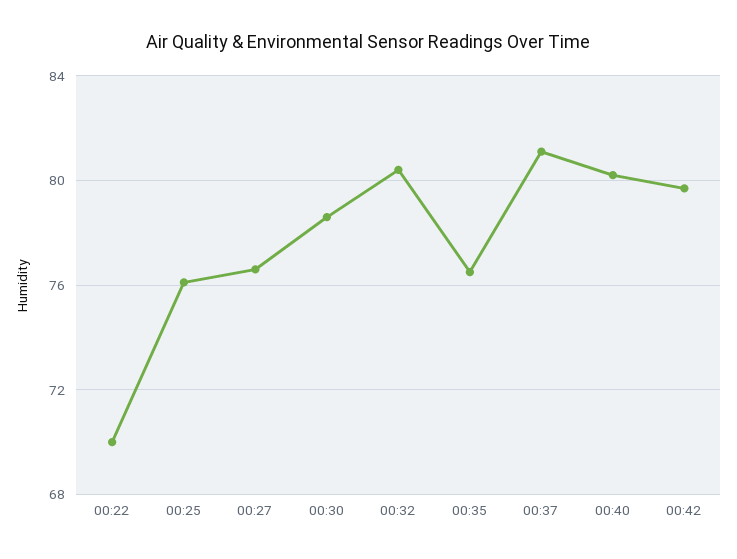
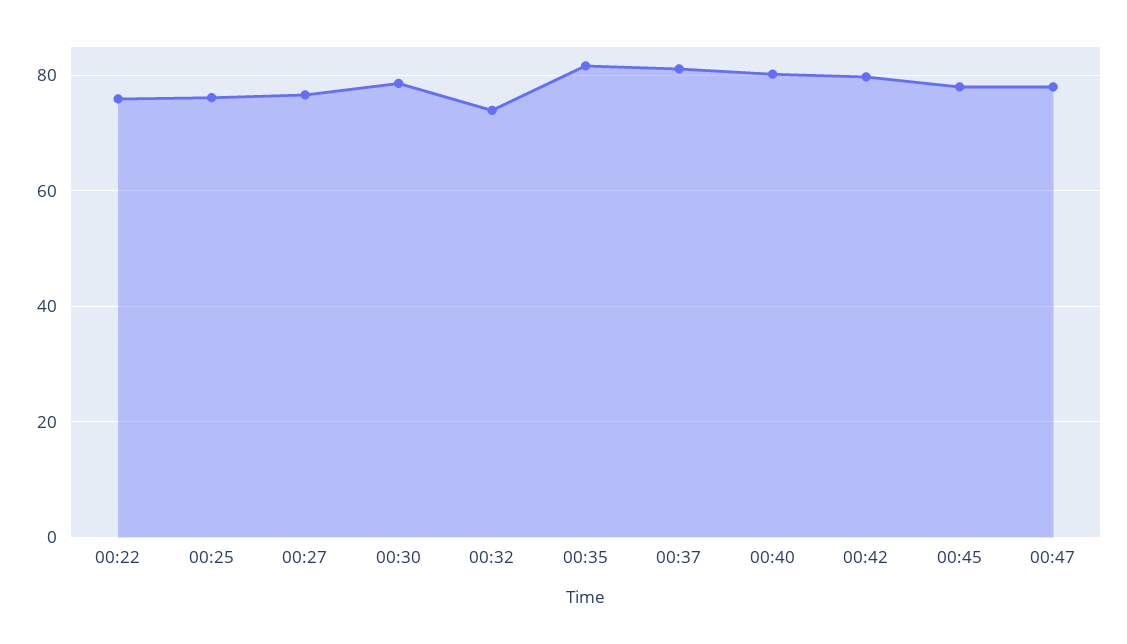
00:22: 70 -> 76
00:32: 80.5 -> 74
00:35: 76.5 -> 82
00:45: none -> 78
00:47: none -> 78

